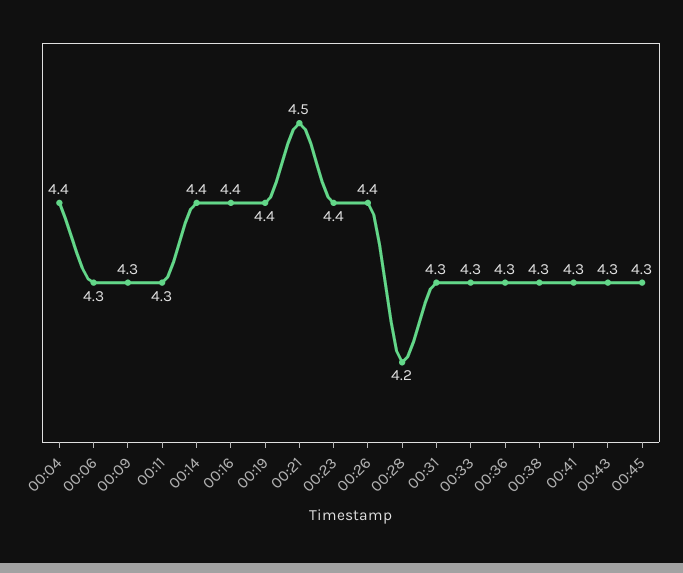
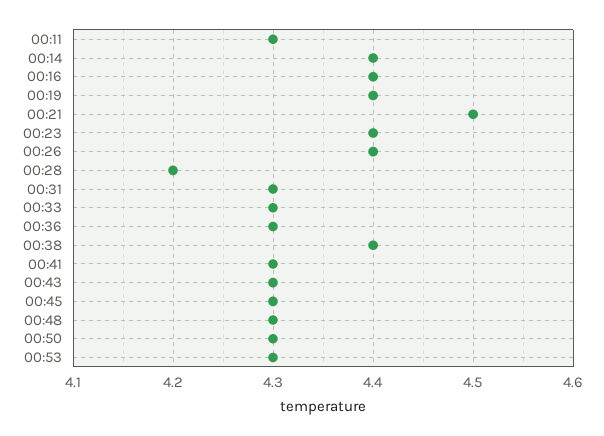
00:04: 4.4 -> none
00:06: 4.3 -> none
00:09: 4.3 -> none
00:38: 4.3 -> 4.4
00:48: none -> 4.3
00:50: none -> 4.3
00:53: none -> 4.3

